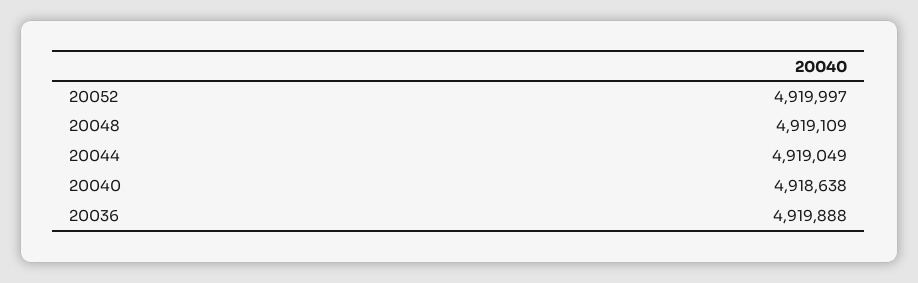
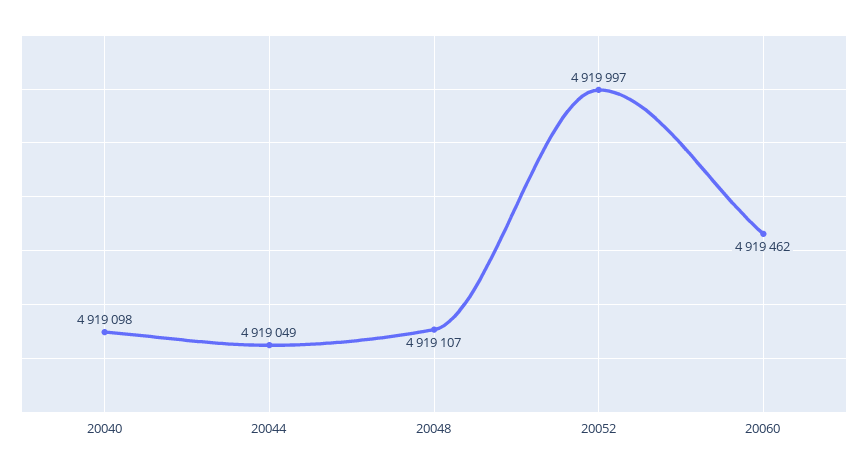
20048: 4919109 -> 4919107
20040: 4918638 -> 4919098
20036: 4919888 -> none
20060: none -> 4919462

